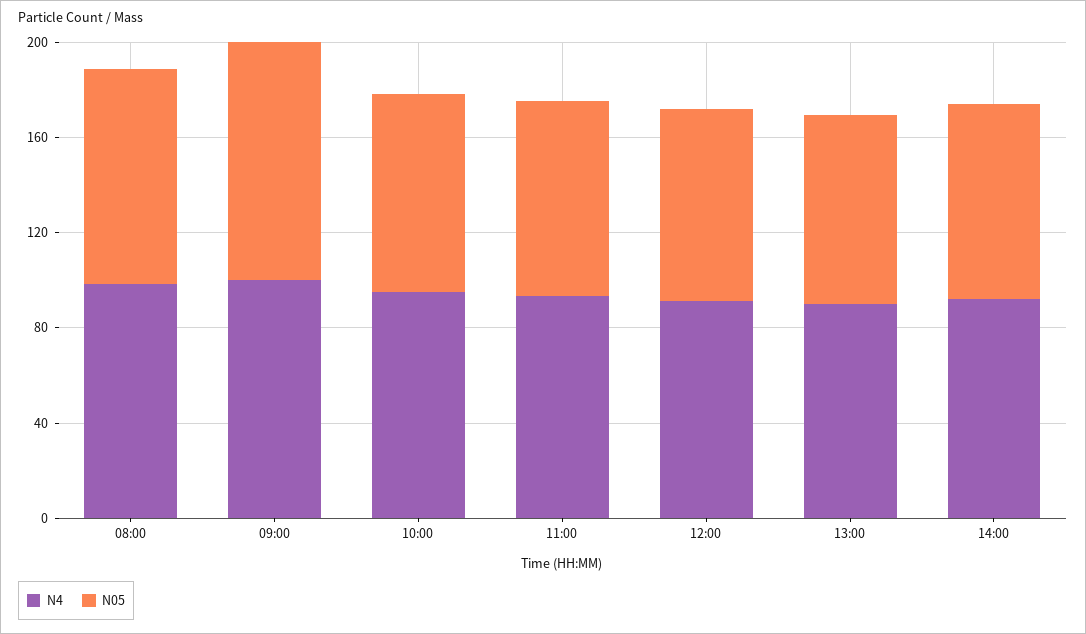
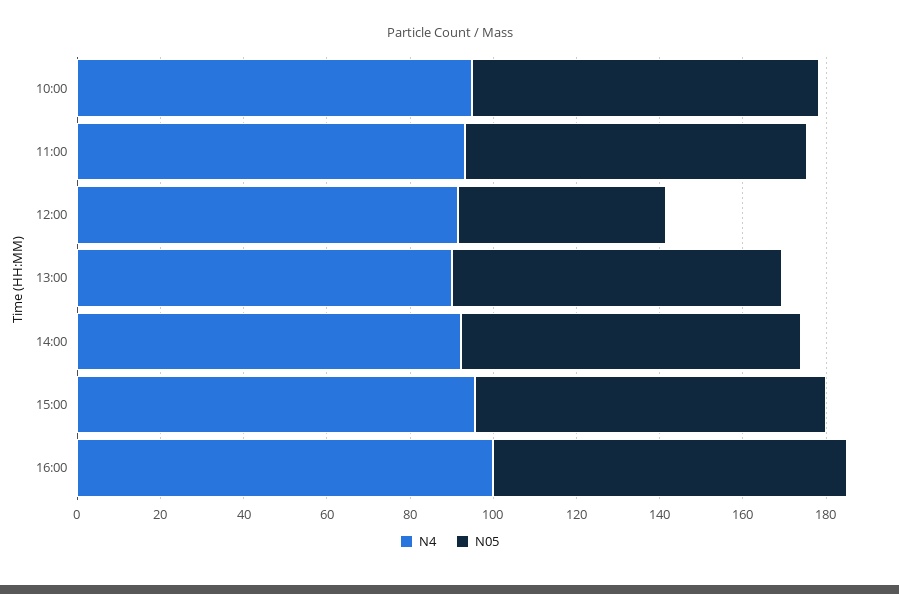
N4, 08:00: 100 -> none
N05, 08:00: 90 -> none
N4, 09:00: 100 -> none
N05, 09:00: 100 -> none
N05, 12:00: 80 -> 50
N4, 15:00: none -> 95
N05, 15:00: none -> 85
N4, 16:00: none -> 100
N05, 16:00: none -> 85

